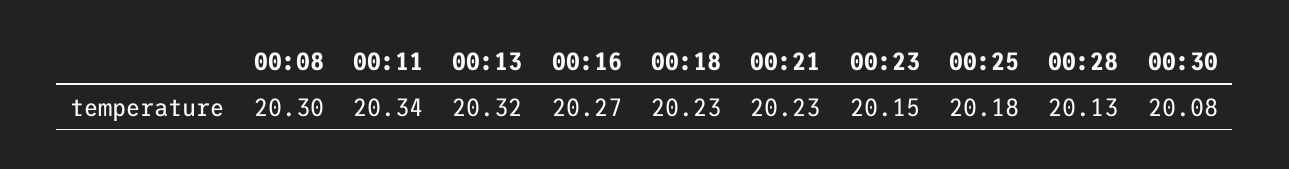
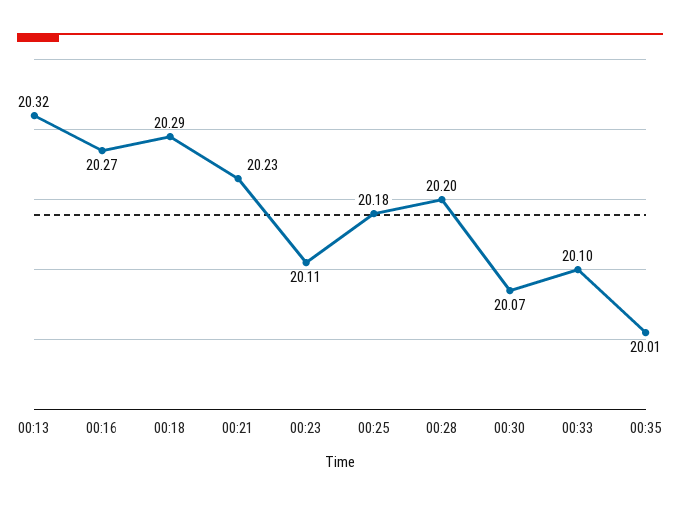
00:08: 20.3 -> none
00:11: 20.34 -> none
00:18: 20.23 -> 20.29
00:23: 20.15 -> 20.11
00:28: 20.13 -> 20.2
00:30: 20.08 -> 20.07
00:33: none -> 20.1
00:35: none -> 20.01

